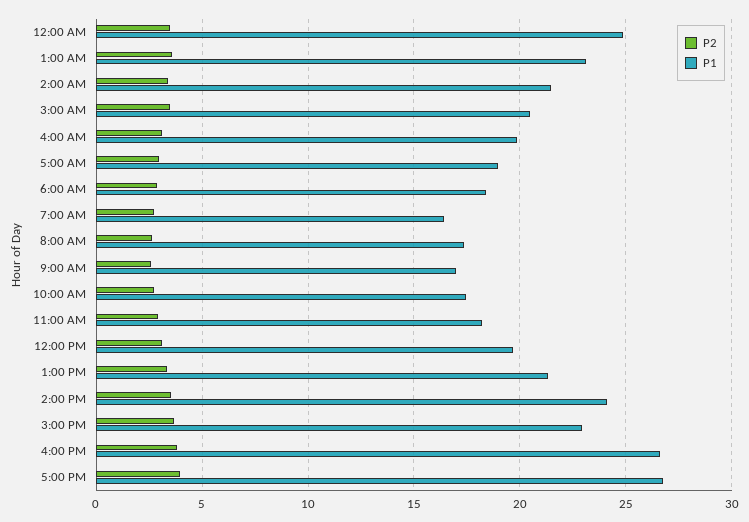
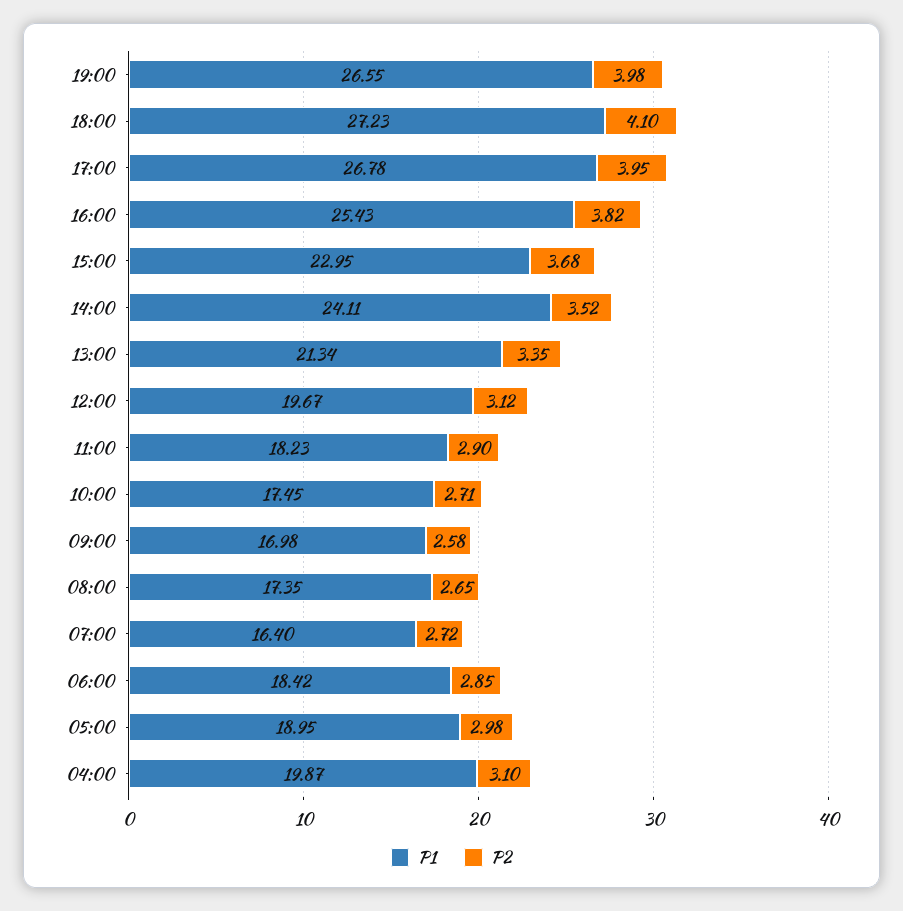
P2, 12:00 AM: 3.5 -> none
P1, 12:00 AM: 25 -> none
P2, 1:00 AM: 3.5 -> none
P1, 1:00 AM: 23 -> none
P2, 2:00 AM: 3.5 -> none
P1, 2:00 AM: 21.5 -> none
P2, 3:00 AM: 3.5 -> none
P1, 3:00 AM: 20.5 -> none
P1, 4:00 PM: 26.5 -> 25.43
P1, 19:00: none -> 26.55
P2, 19:00: none -> 3.98
P1, 18:00: none -> 27.23
P2, 18:00: none -> 4.1

